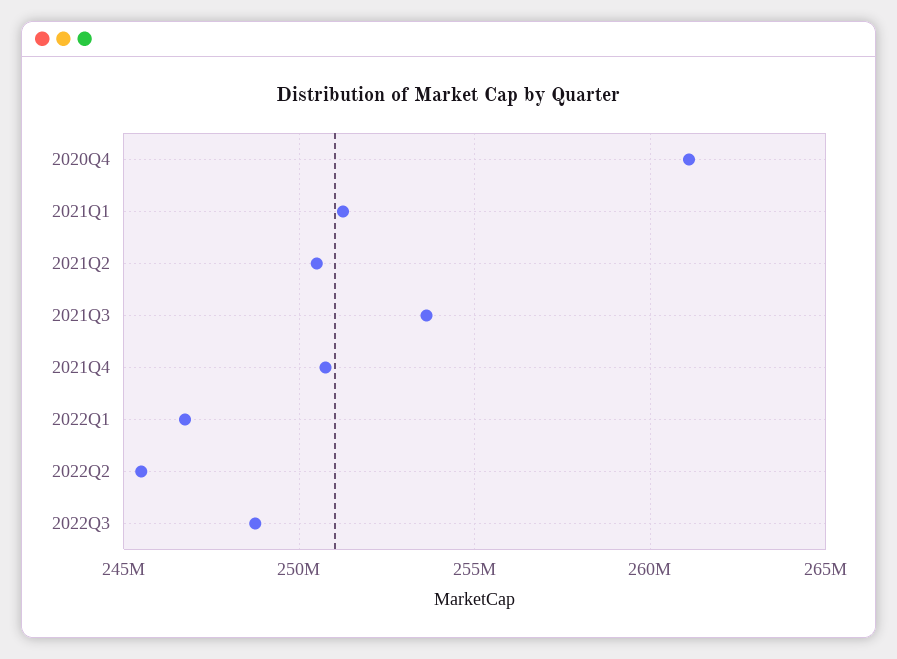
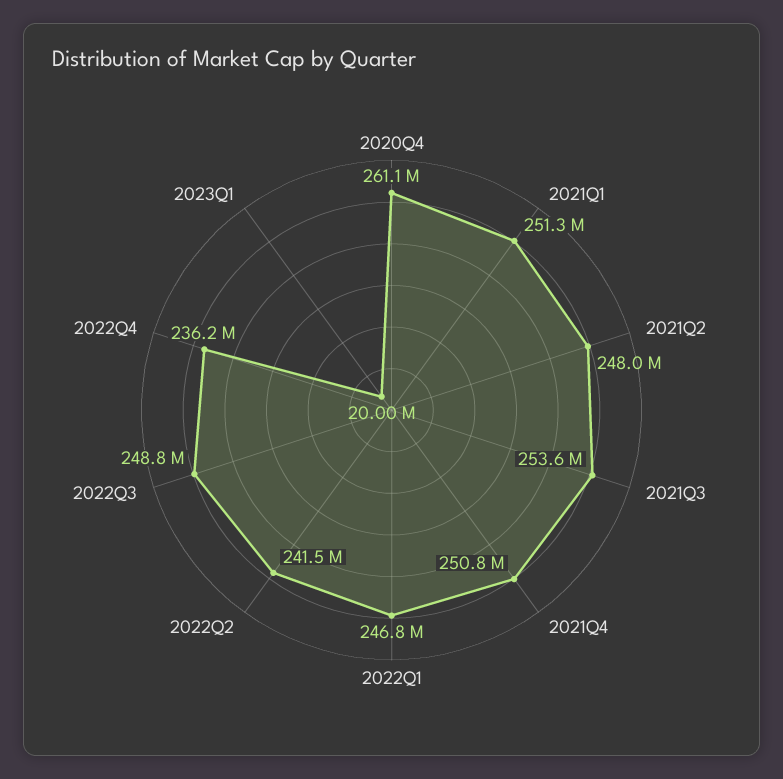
2021Q2: 250500000 -> 248000000
2022Q2: 245500000 -> 241500000
2022Q4: none -> 236200000
2023Q1: none -> 20000000

